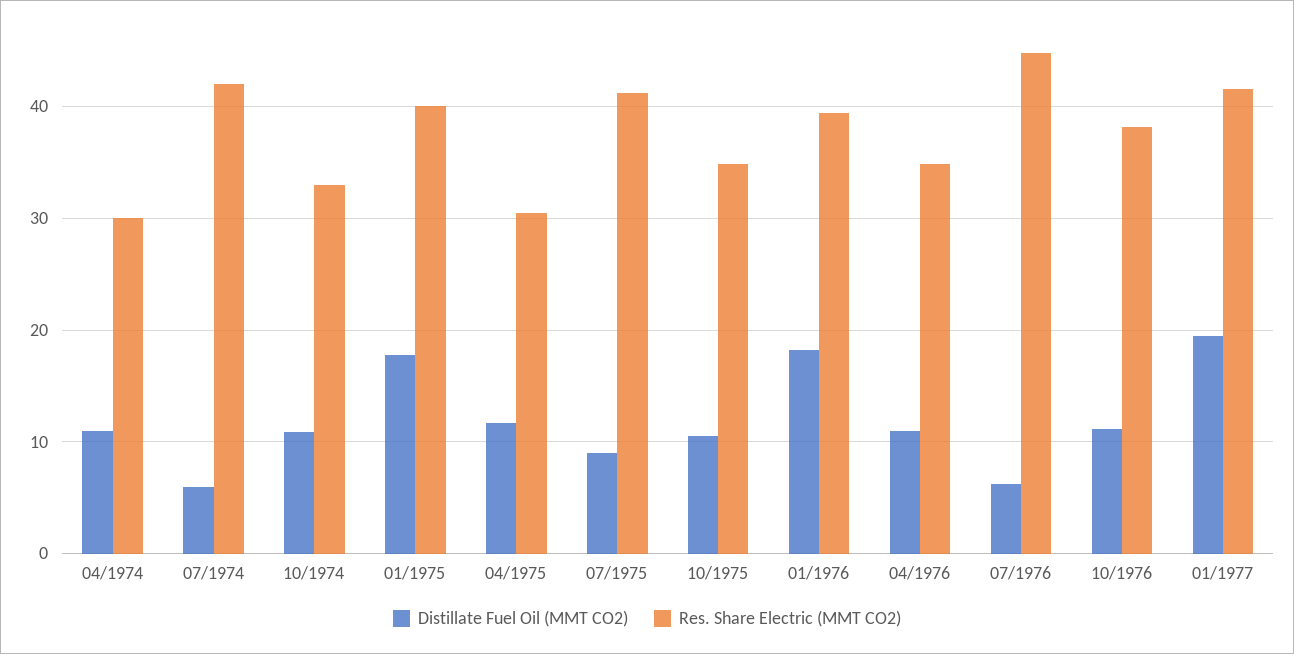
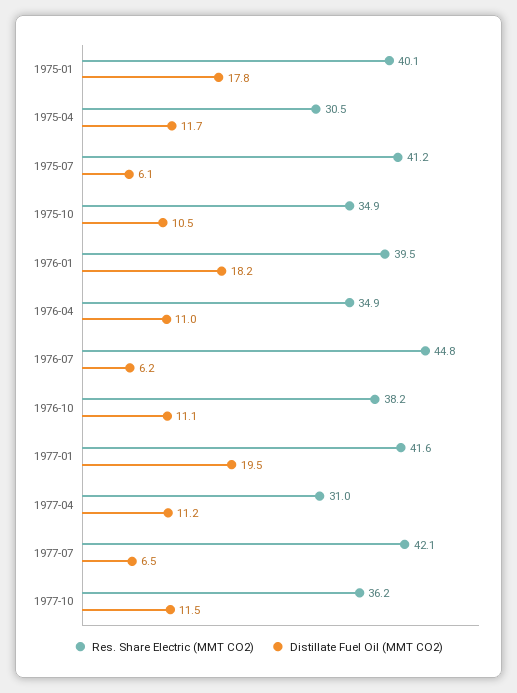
Distillate Fuel Oil (MMT CO2), 04/1974: 11 -> none
Res. Share Electric (MMT CO2), 04/1974: 30 -> none
Distillate Fuel Oil (MMT CO2), 07/1974: 6 -> none
Res. Share Electric (MMT CO2), 07/1974: 42 -> none
Distillate Fuel Oil (MMT CO2), 10/1974: 11 -> none
Res. Share Electric (MMT CO2), 10/1974: 33 -> none
Distillate Fuel Oil (MMT CO2), 07/1975: 9 -> 6.1
Res. Share Electric (MMT CO2), 1977-04: none -> 31
Distillate Fuel Oil (MMT CO2), 1977-04: none -> 11.2
Res. Share Electric (MMT CO2), 1977-07: none -> 42.1
Distillate Fuel Oil (MMT CO2), 1977-07: none -> 6.5
Res. Share Electric (MMT CO2), 1977-10: none -> 36.2
Distillate Fuel Oil (MMT CO2), 1977-10: none -> 11.5

